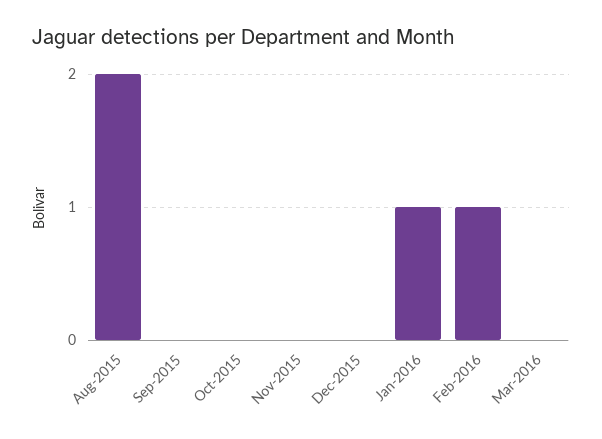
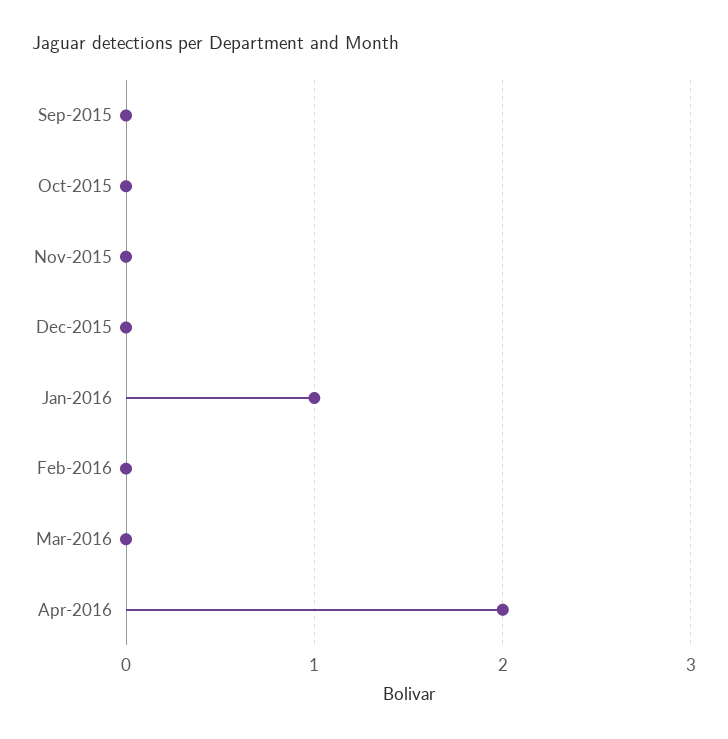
Aug-2015: 2 -> none
Feb-2016: 1 -> 0
Apr-2016: none -> 2

